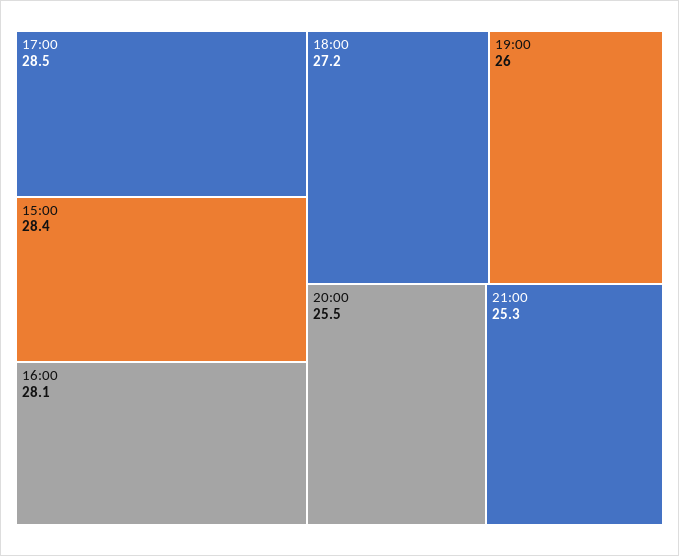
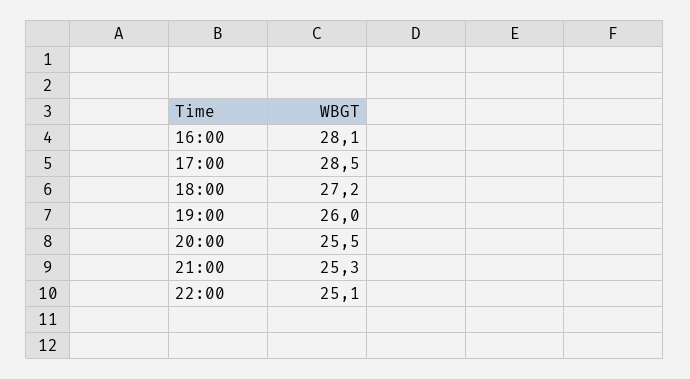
15:00: 28.4 -> none
22:00: none -> 25.1

